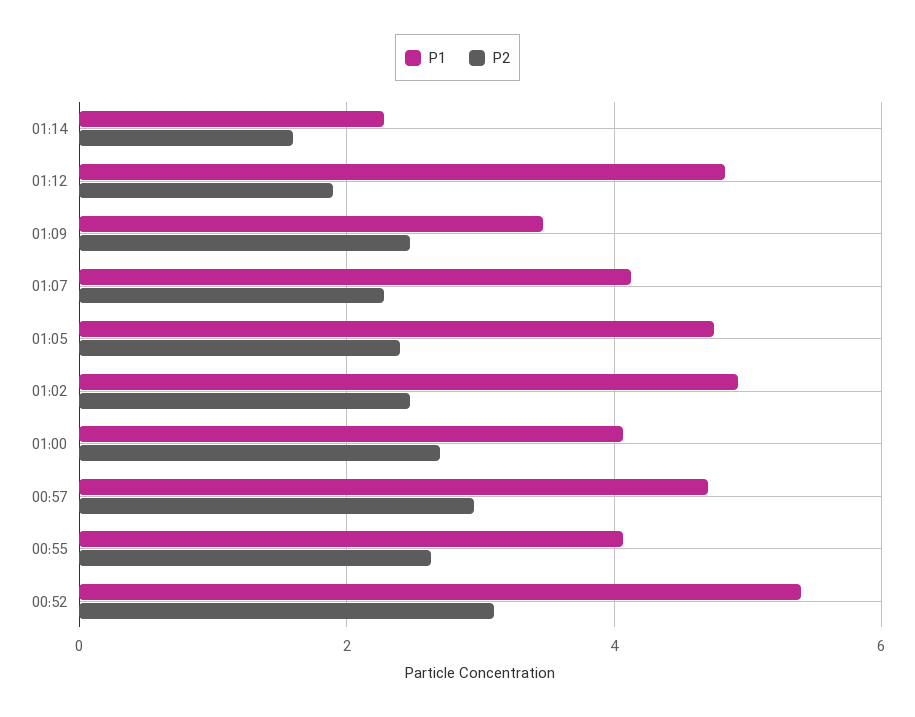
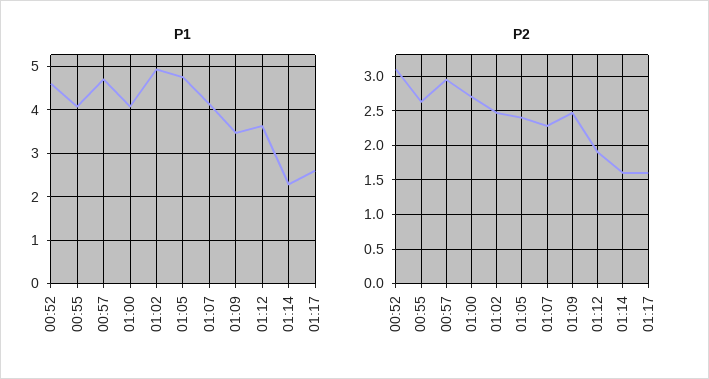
P1, 01:12: 4.8 -> 3.6
P1, 00:52: 5.4 -> 4.6
P1, 01:17: none -> 2.6
P2, 01:17: none -> 1.6

